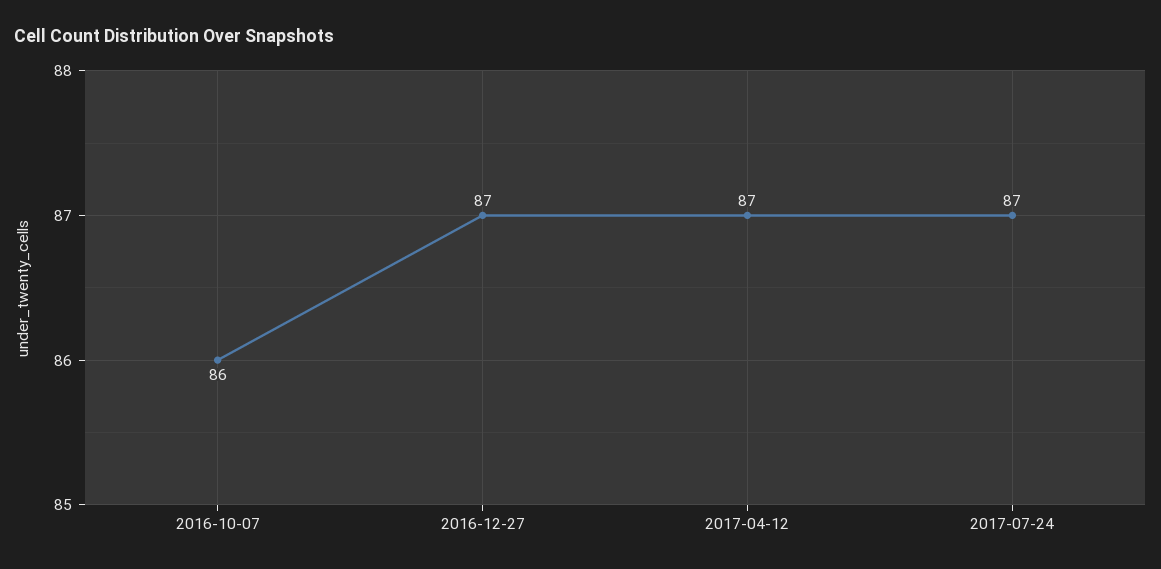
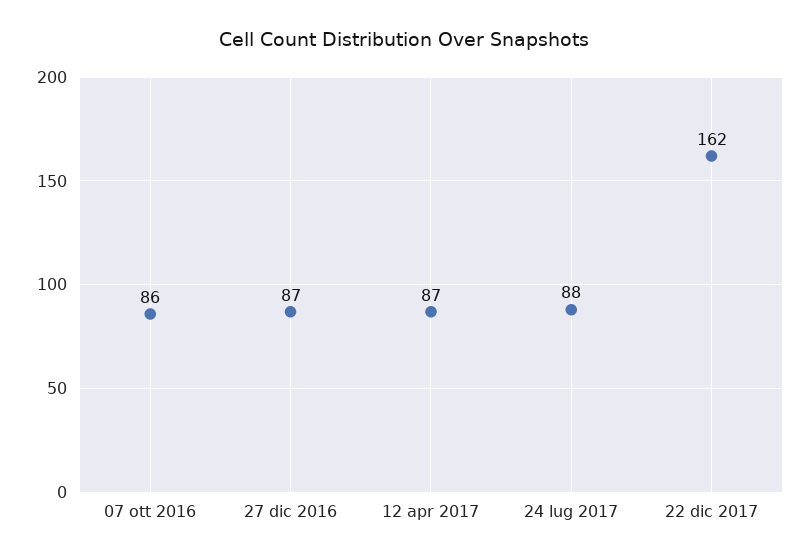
2017-07-24: 87 -> 88
22 dic 2017: none -> 162

